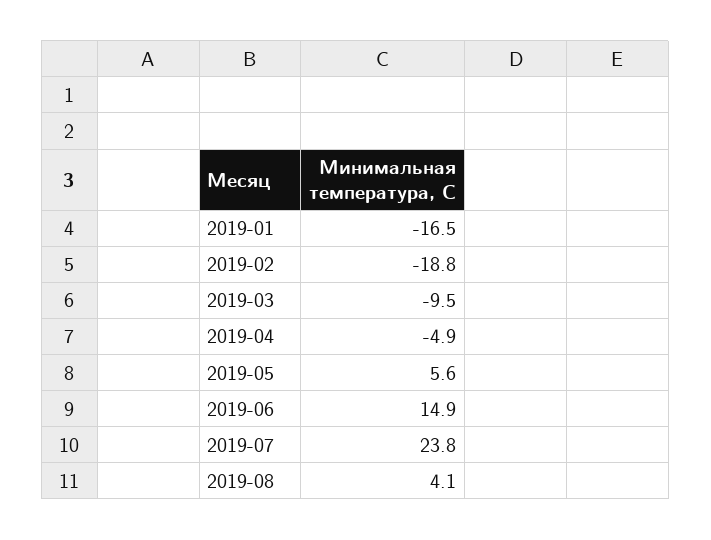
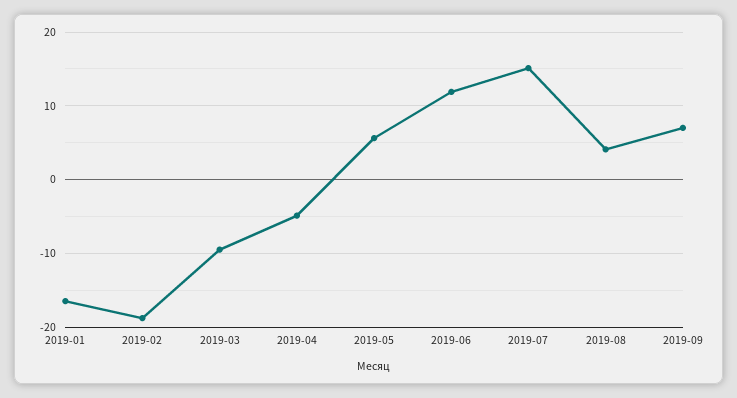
2019-06: 14.9 -> 12
2019-07: 23.8 -> 15
2019-09: none -> 7

